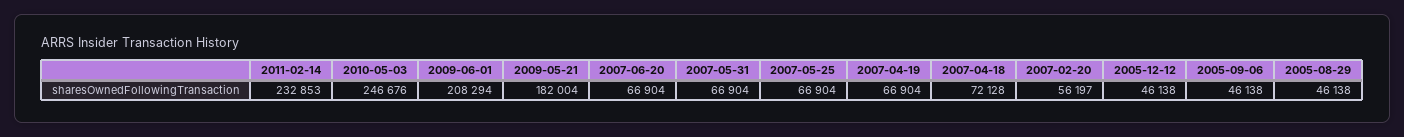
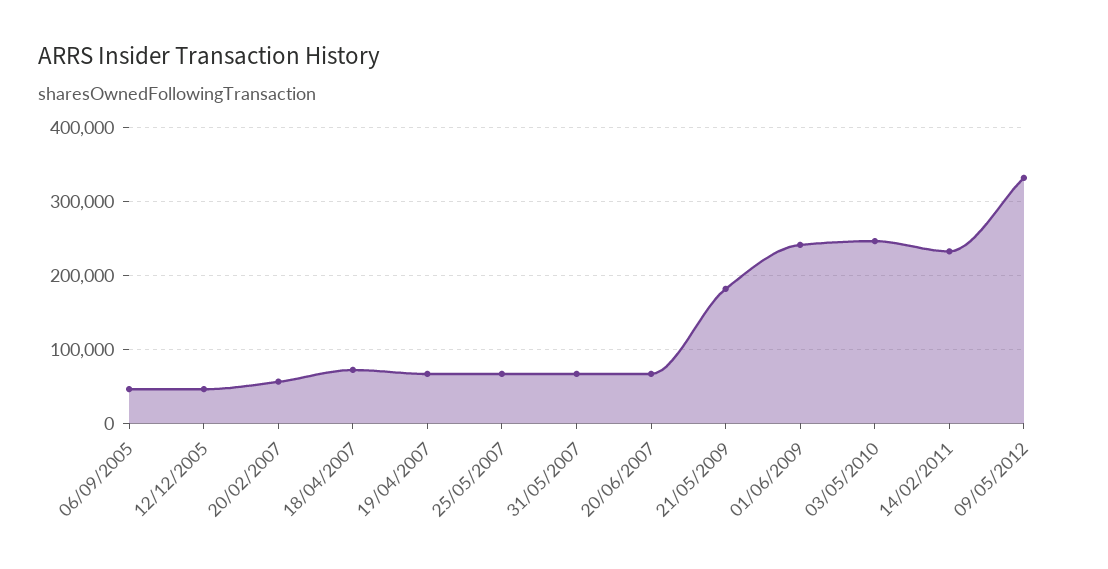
2009-06-01: 208294 -> 240000
2005-08-29: 46138 -> none
09/05/2012: none -> 330000

